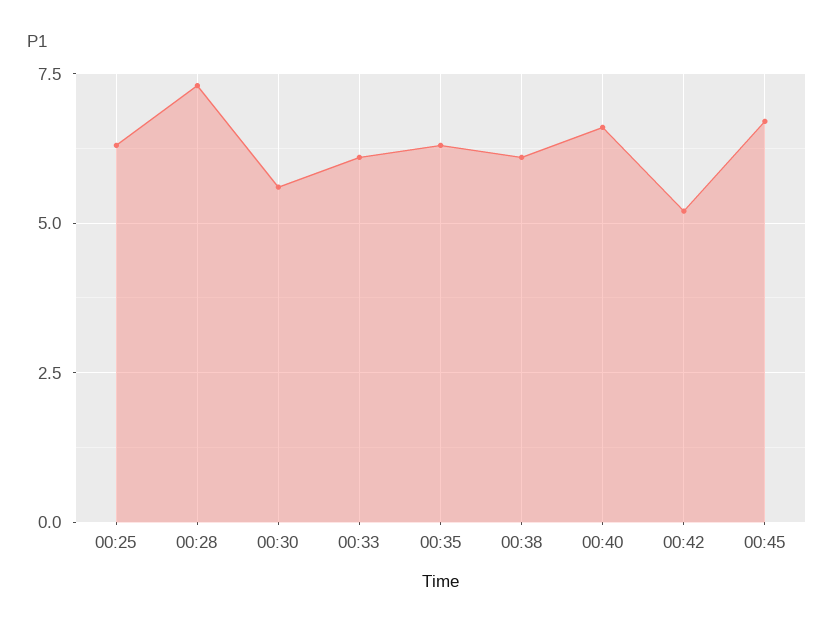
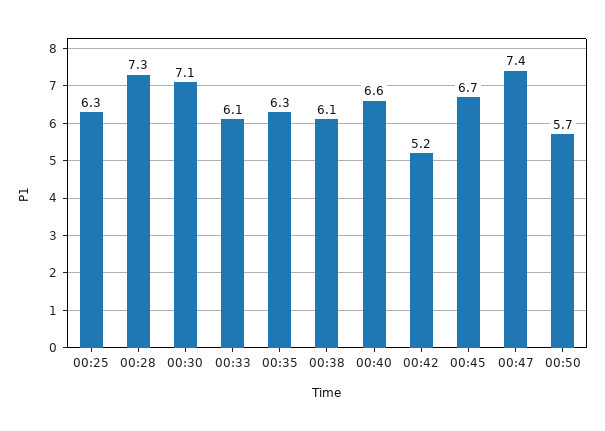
00:30: 5.5 -> 7.1
00:47: none -> 7.4
00:50: none -> 5.7

